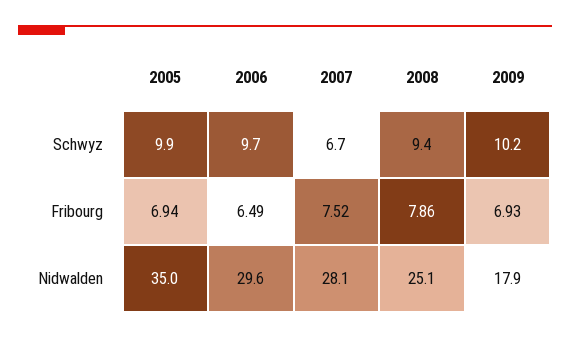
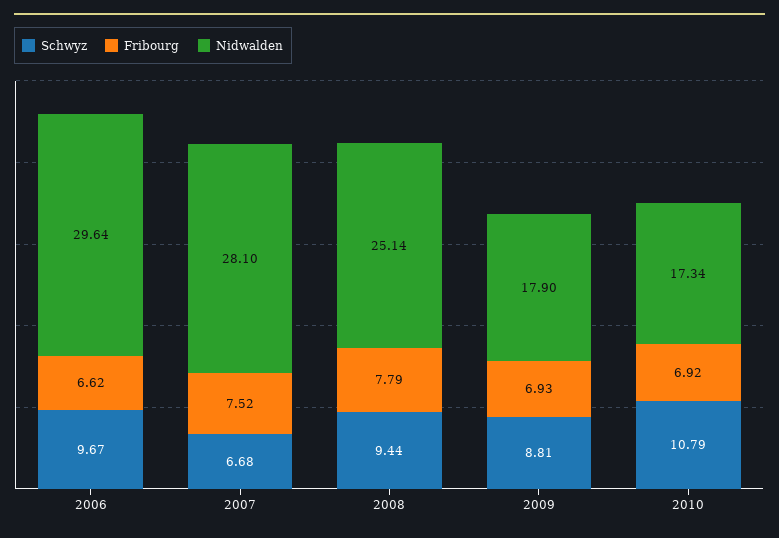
Schwyz, 2005: 9.9 -> none
Schwyz, 2009: 10.2 -> 8.81
Fribourg, 2005: 6.94 -> none
Fribourg, 2006: 6.49 -> 6.62
Fribourg, 2008: 7.86 -> 7.79
Nidwalden, 2005: 35 -> none
Schwyz, 2010: none -> 10.79
Fribourg, 2010: none -> 6.92
Nidwalden, 2010: none -> 17.34

